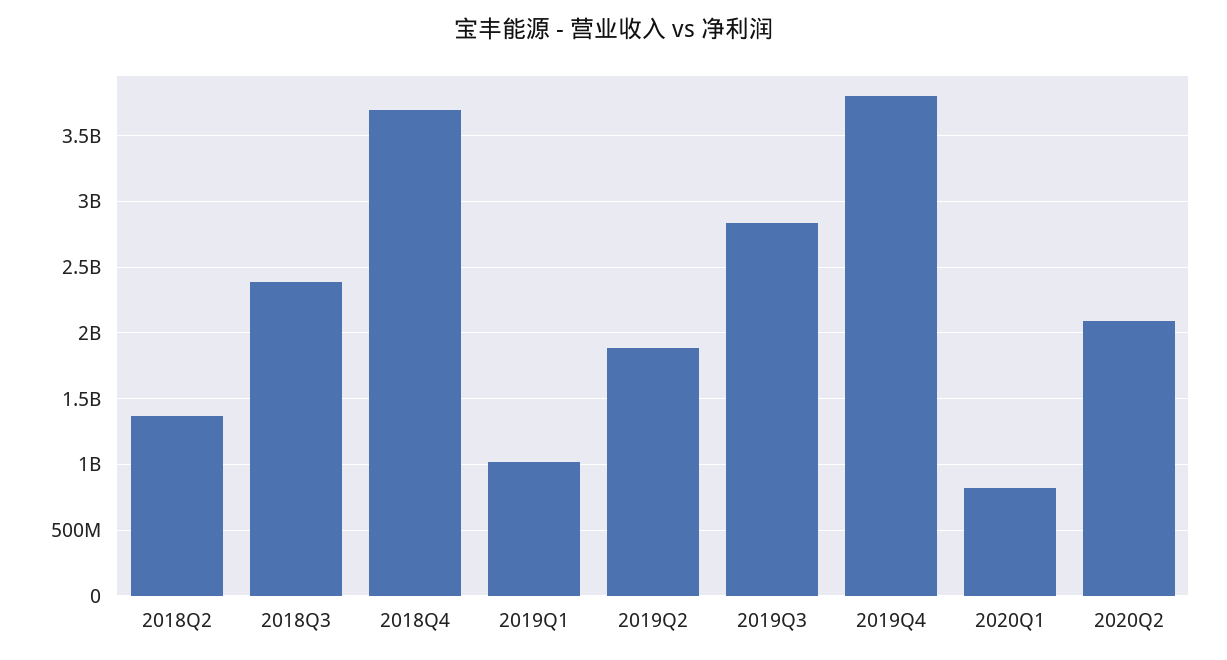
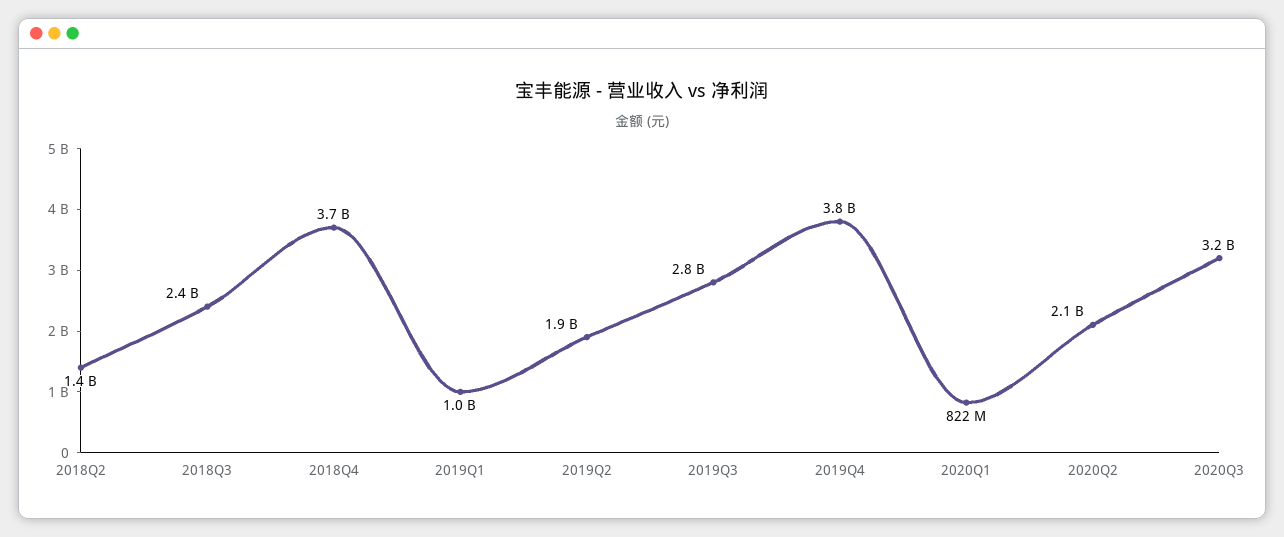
2020Q3: none -> 3200000000

